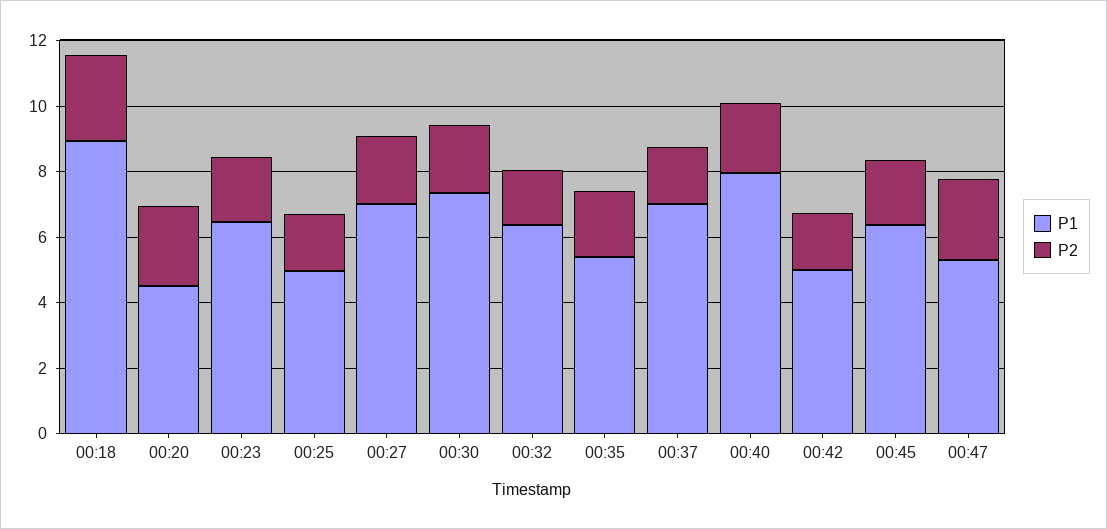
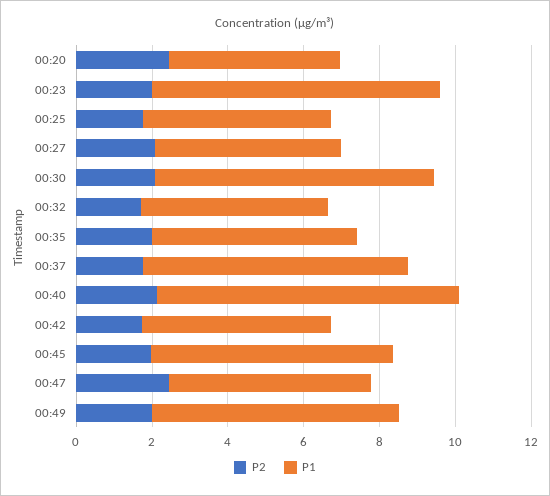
P1, 00:18: 9 -> none
P2, 00:18: 2.5 -> none
P1, 00:23: 6.5 -> 7.5
P1, 00:27: 7 -> 5
P1, 00:32: 6.5 -> 5
P2, 00:49: none -> 2
P1, 00:49: none -> 6.5

